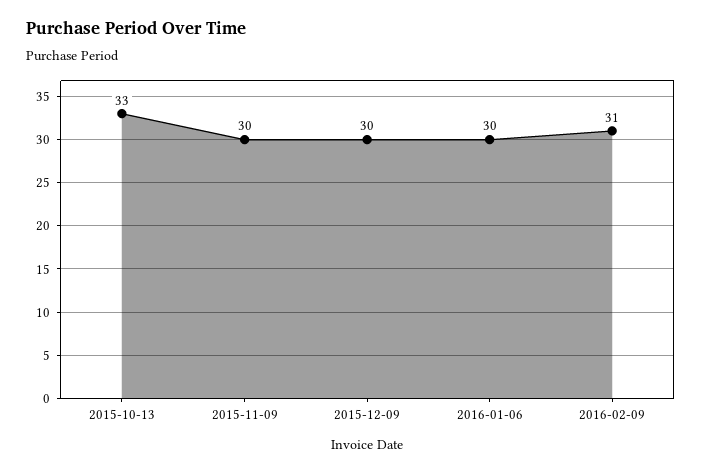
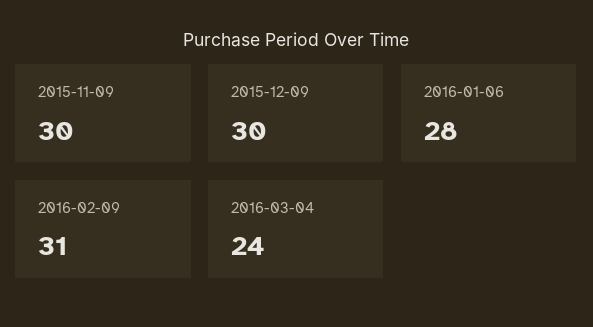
2015-10-13: 33 -> none
2016-01-06: 30 -> 28
2016-03-04: none -> 24

